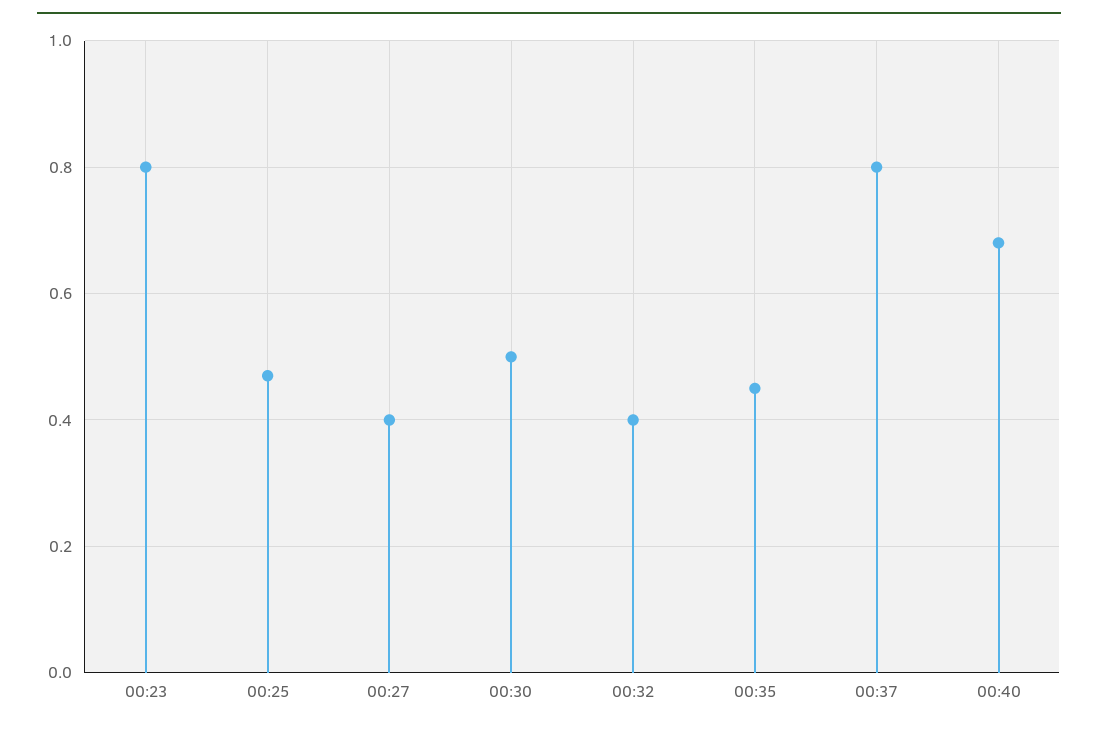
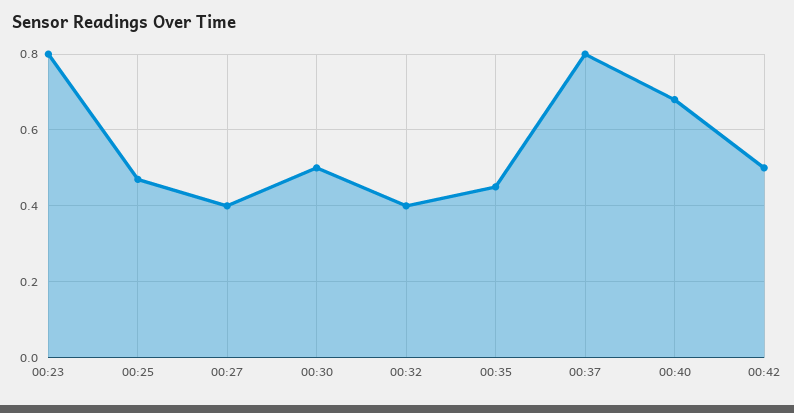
00:42: none -> 0.5

